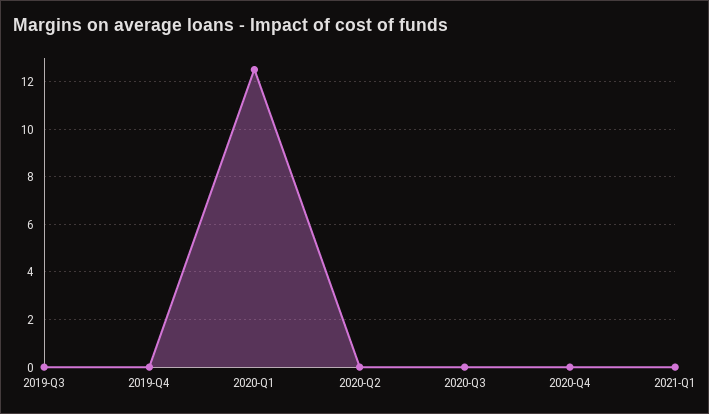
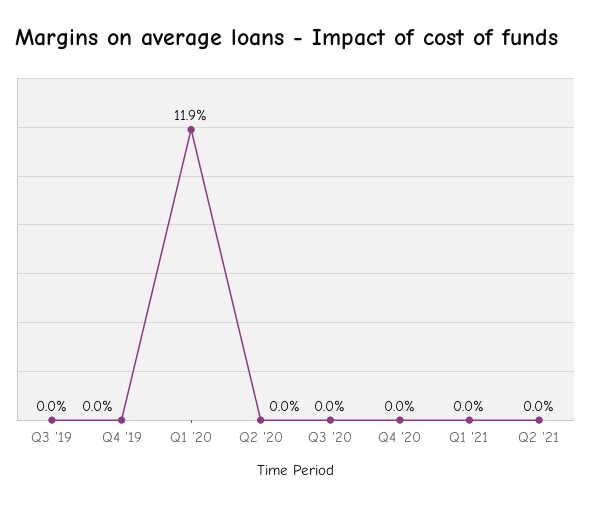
2020-Q1: 12.5 -> 11.9
Q2 '21: none -> 0

